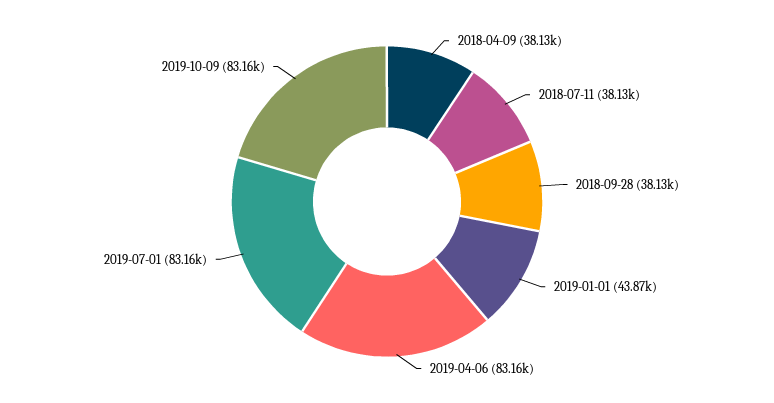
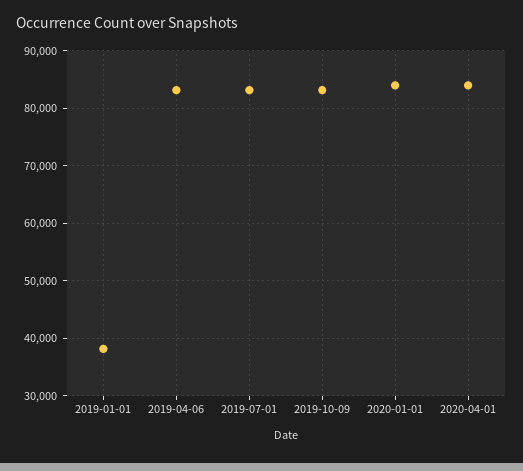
2018-04-09: 38130 -> none
2018-07-11: 38130 -> none
2018-09-28: 38130 -> none
2019-01-01: 43870 -> 38000
2020-01-01: none -> 84000
2020-04-01: none -> 84000

